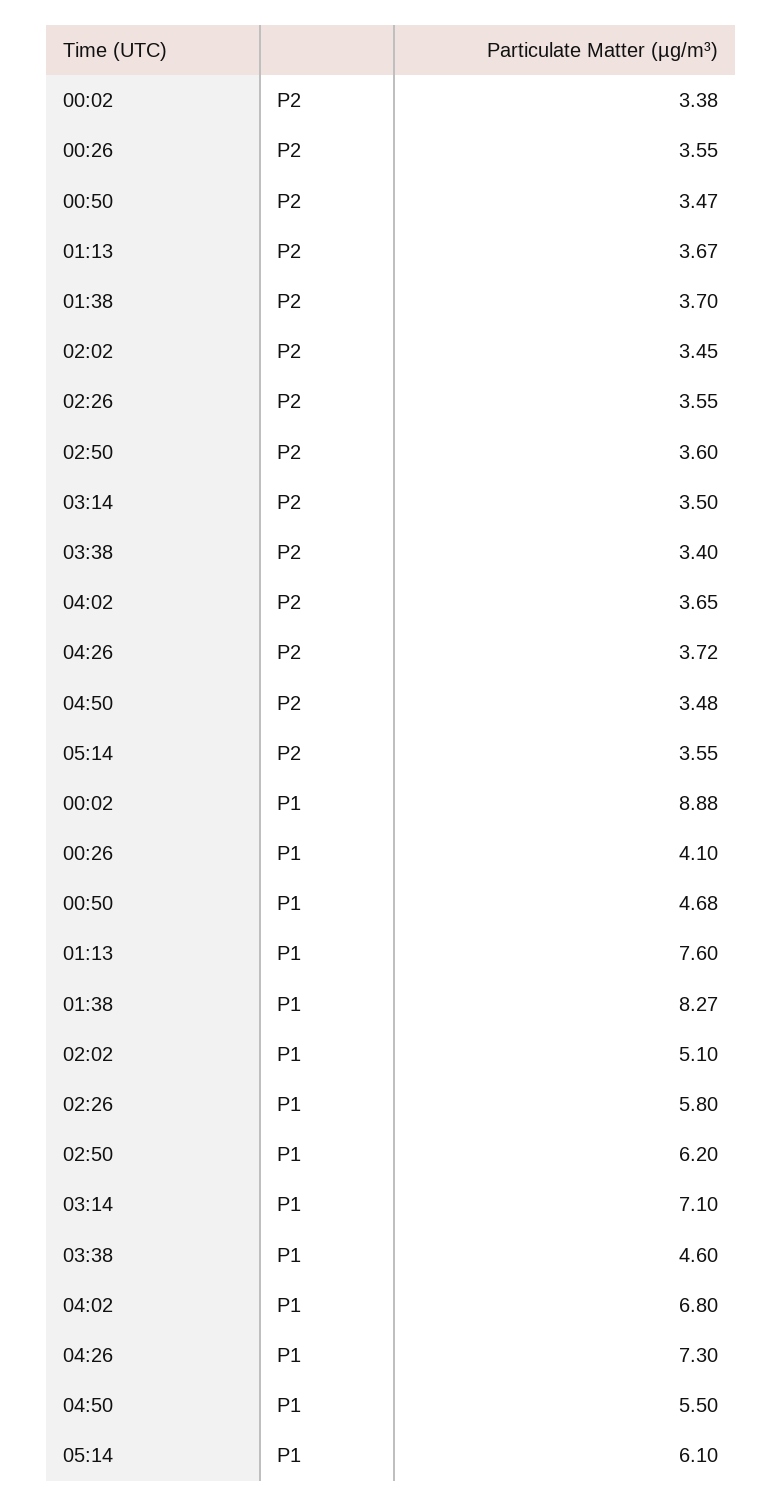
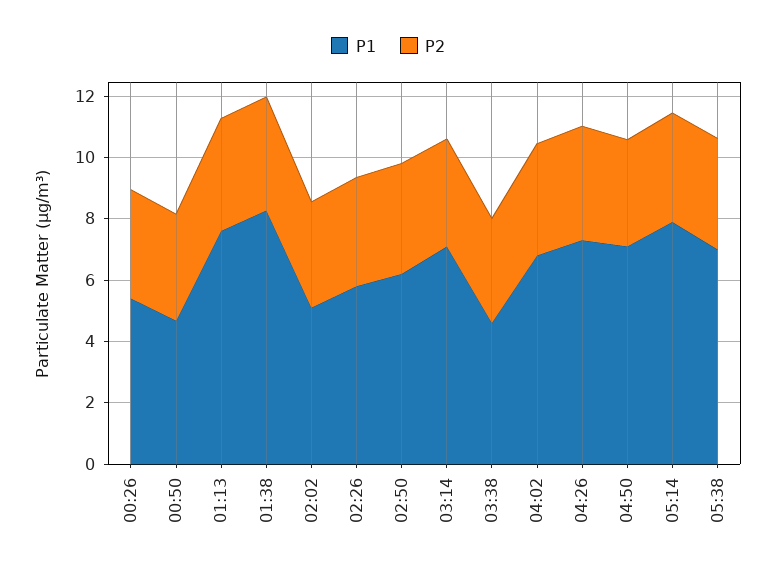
P2, 00:02: 3.38 -> none
P1, 00:02: 8.88 -> none
P1, 00:26: 4.1 -> 5.5
P1, 04:50: 5.5 -> 7
P1, 05:14: 6.1 -> 8
P1, 05:38: none -> 7
P2, 05:38: none -> 3.5

